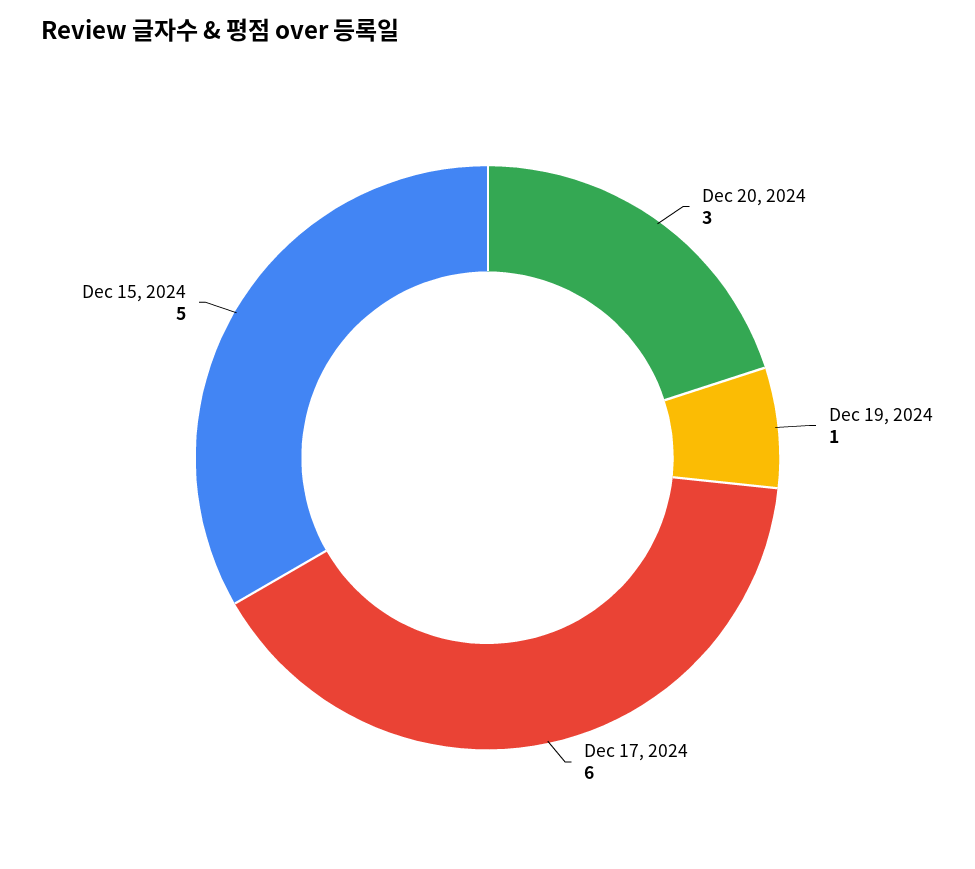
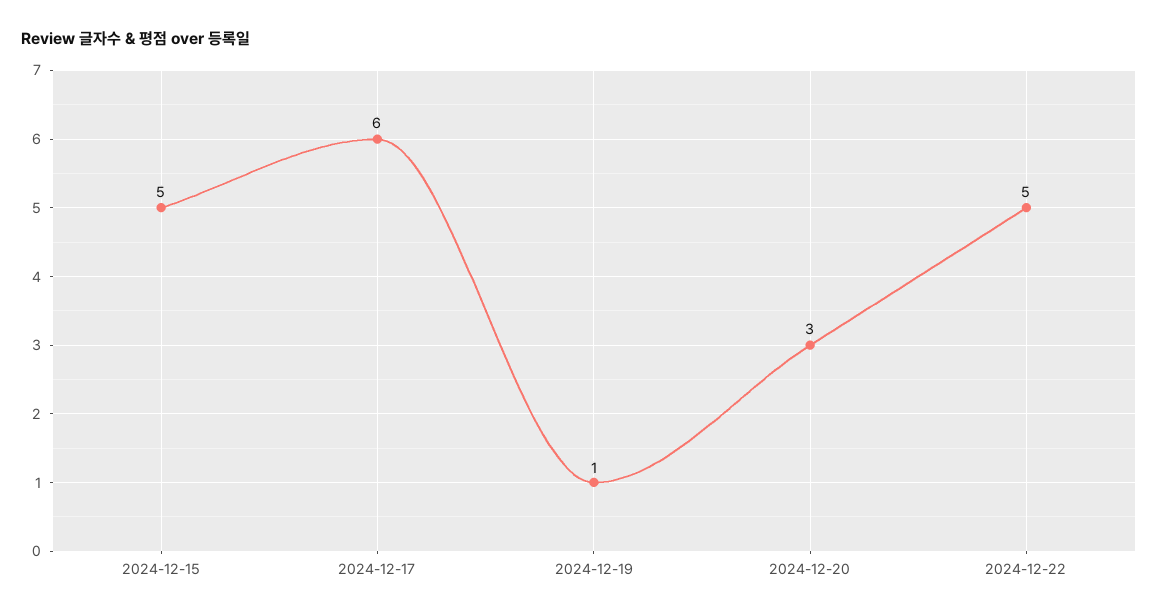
2024-12-22: none -> 5

